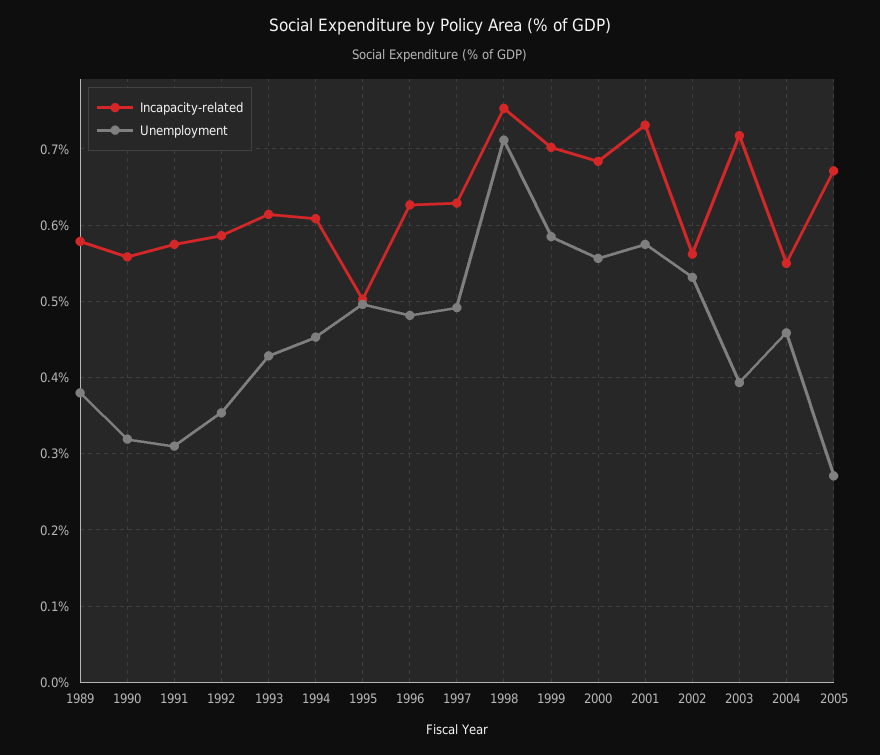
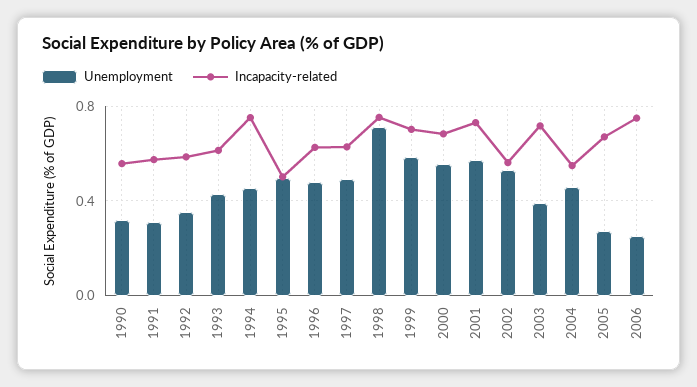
Incapacity-related, 1989: 0.58 -> none
Unemployment, 1989: 0.38 -> none
Incapacity-related, 1994: 0.61 -> 0.75
Unemployment, 2006: none -> 0.25
Incapacity-related, 2006: none -> 0.75

